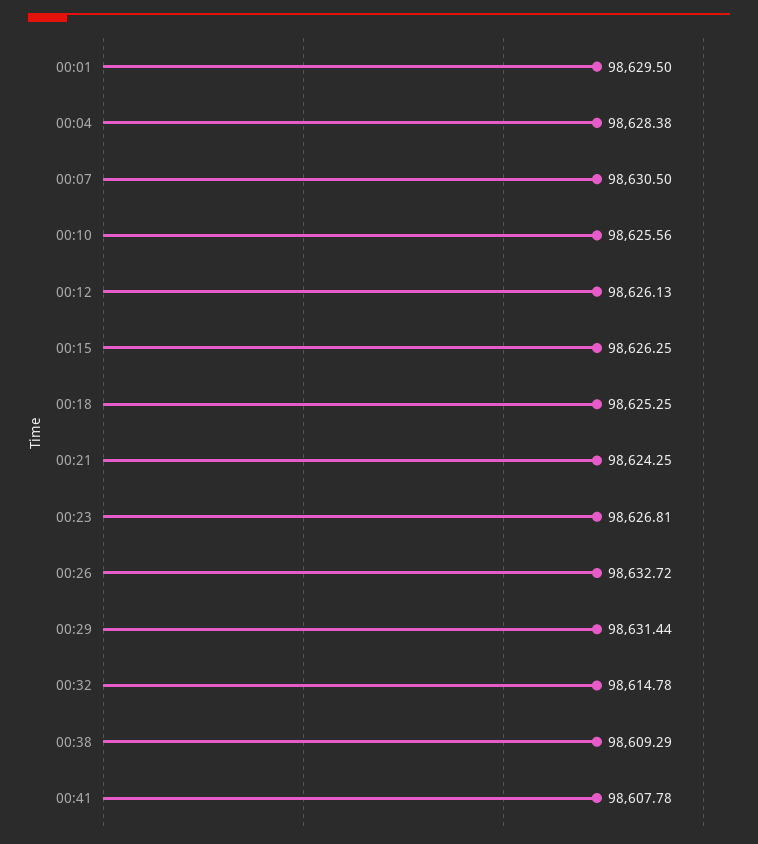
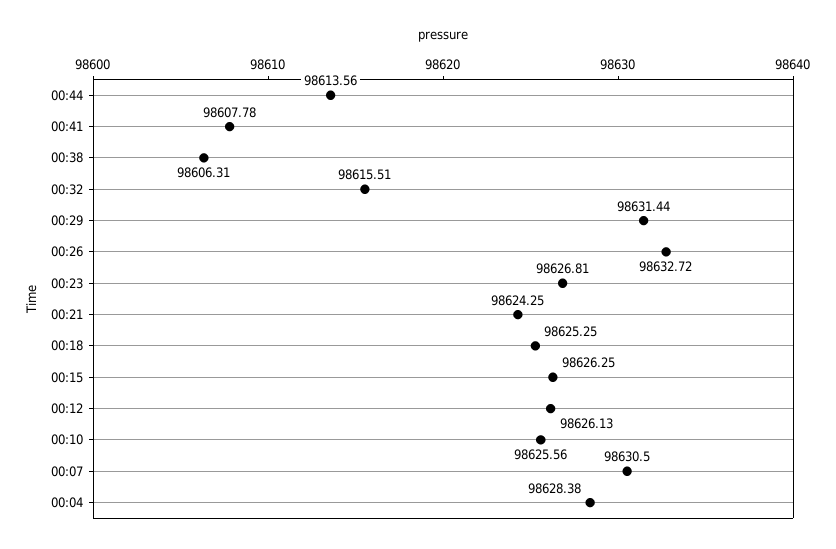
00:01: 98629.5 -> none
00:32: 98614.78 -> 98615.51
00:38: 98609.29 -> 98606.31
00:44: none -> 98613.56

